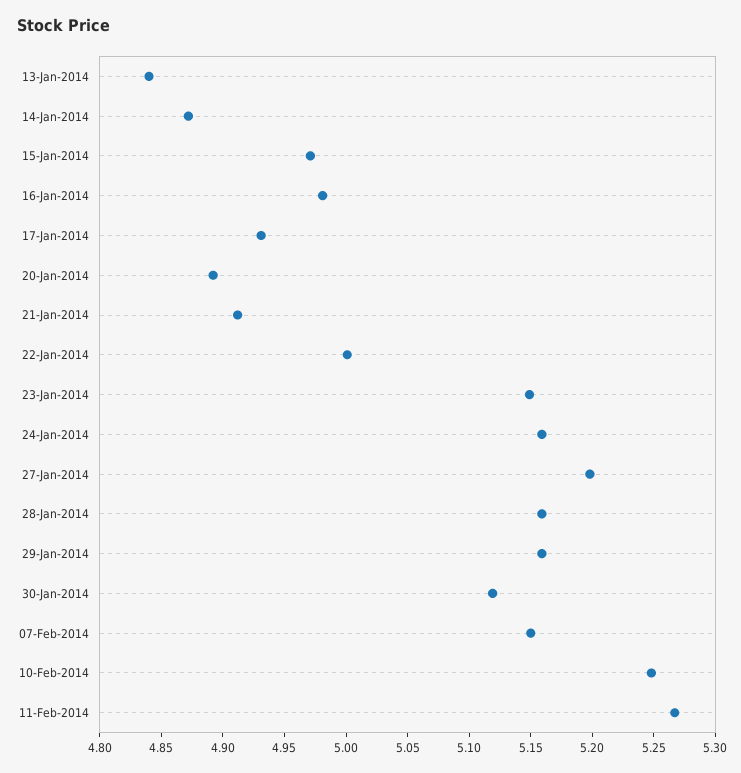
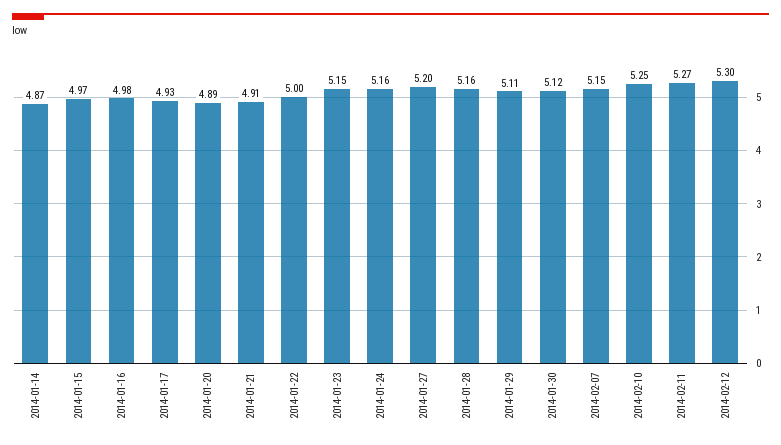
13-Jan-2014: 4.84 -> none
29-Jan-2014: 5.16 -> 5.11
2014-02-12: none -> 5.3

